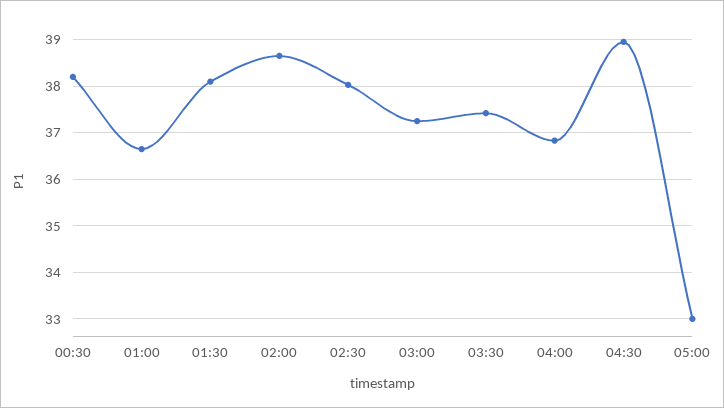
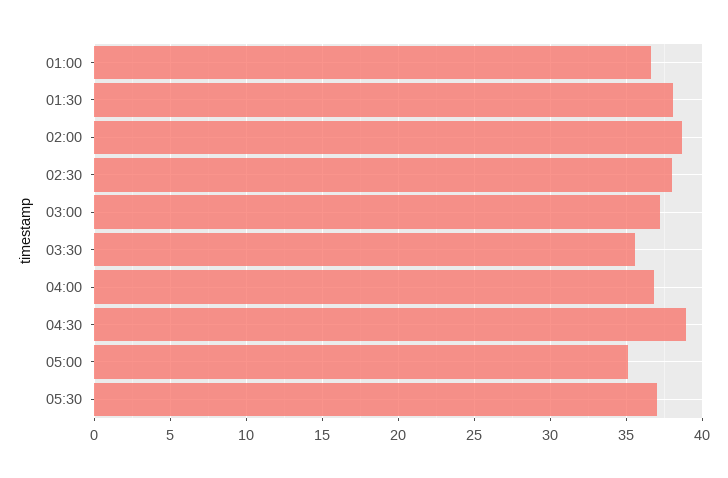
00:30: 38.2 -> none
03:30: 37.4 -> 35.5
05:00: 33 -> 35
05:30: none -> 37

